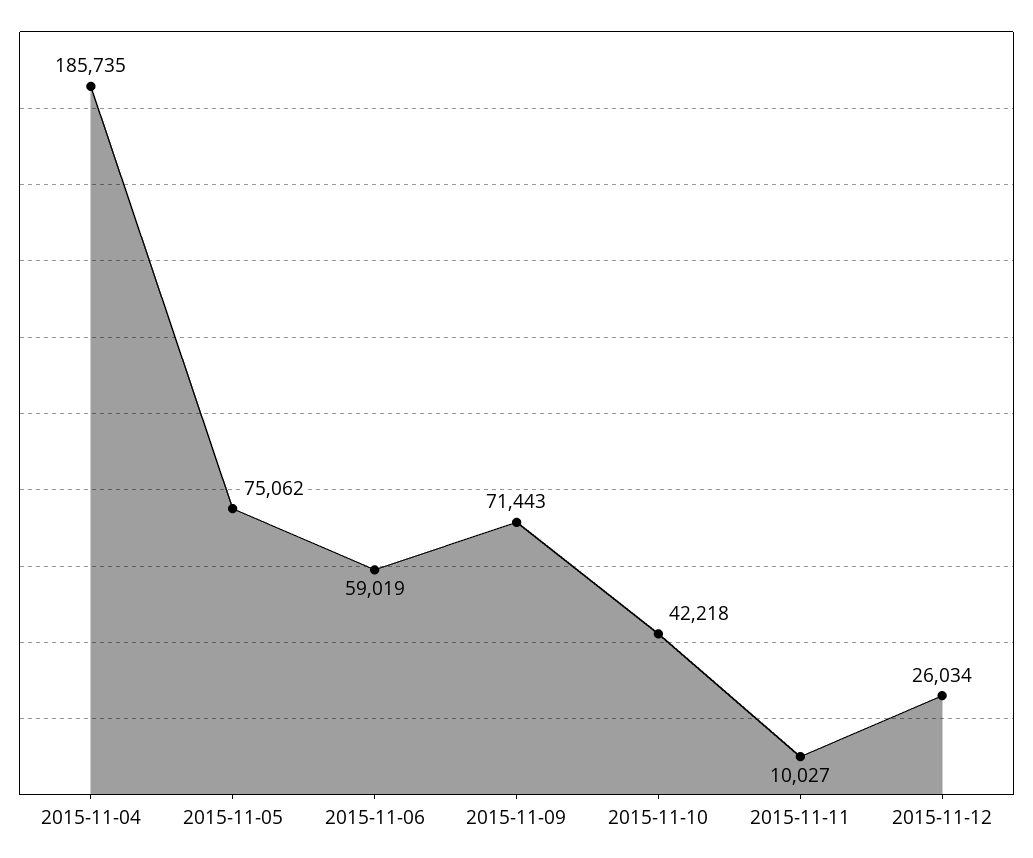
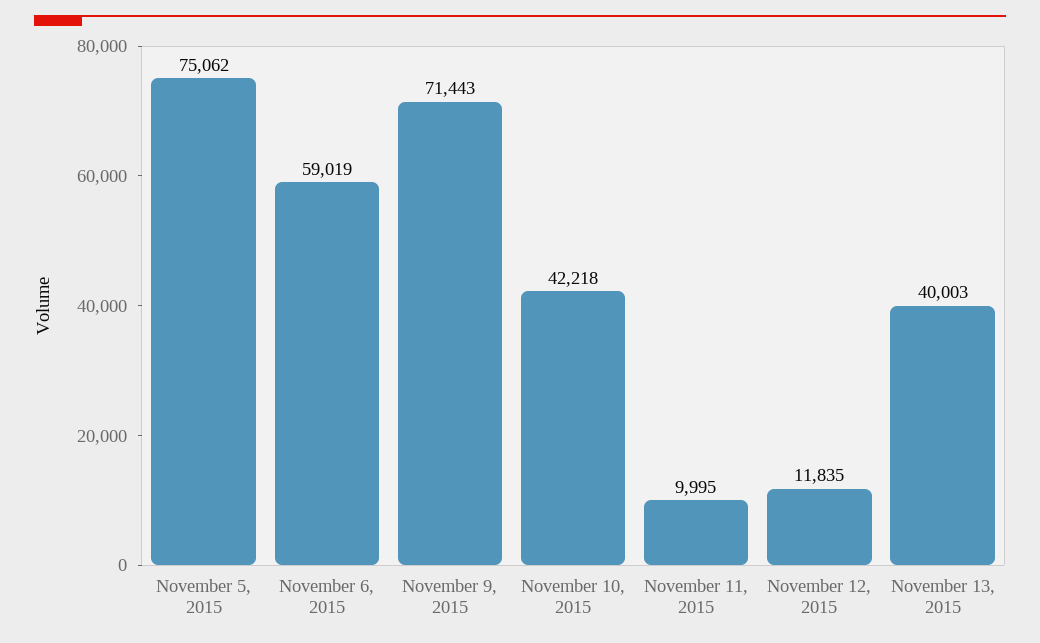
2015-11-04: 185735 -> none
2015-11-11: 10027 -> 9995
2015-11-12: 26034 -> 11835
November 13, 2015: none -> 40003

